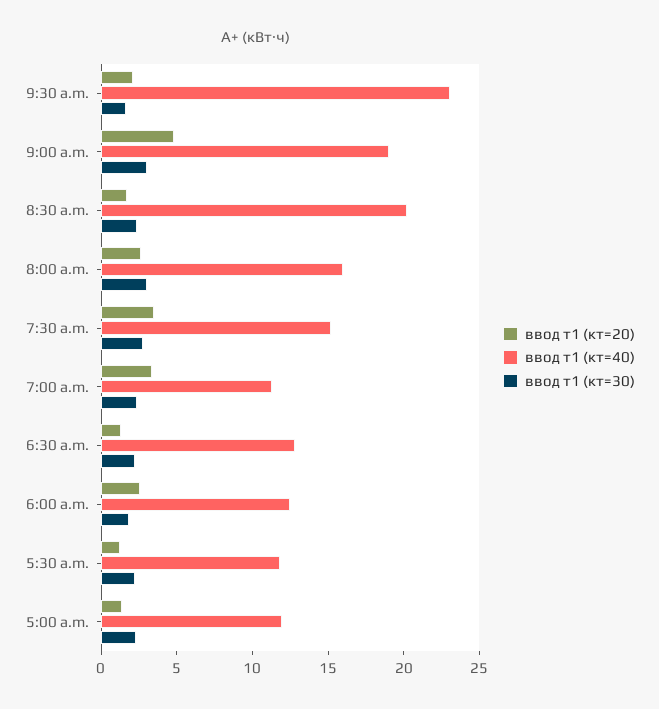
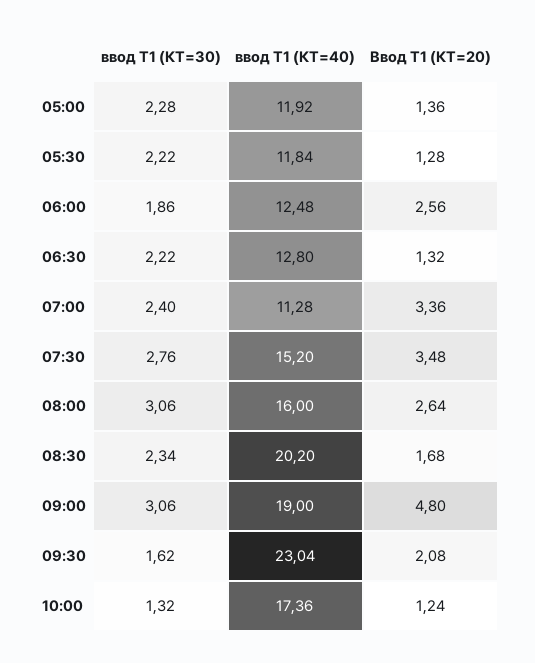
ввод т1 (кт=30), 10:00: none -> 1.32
ввод т1 (кт=40), 10:00: none -> 17.36
ввод т1 (кт=20), 10:00: none -> 1.24

